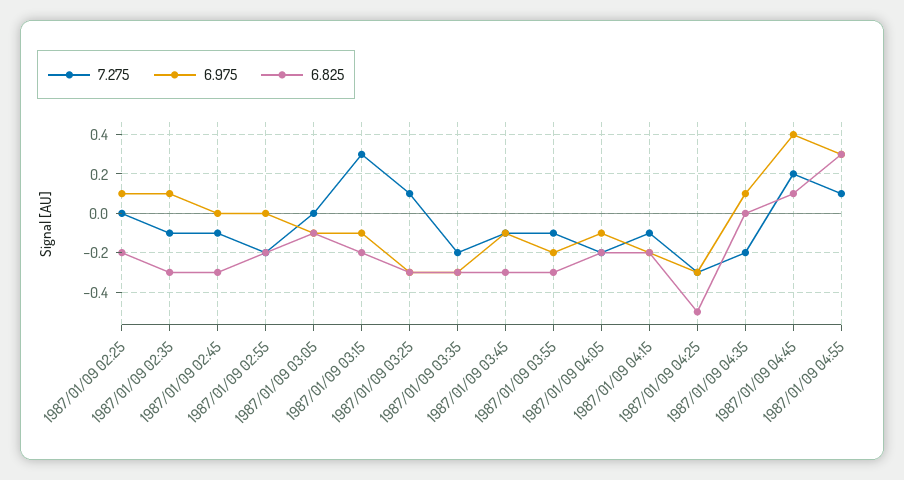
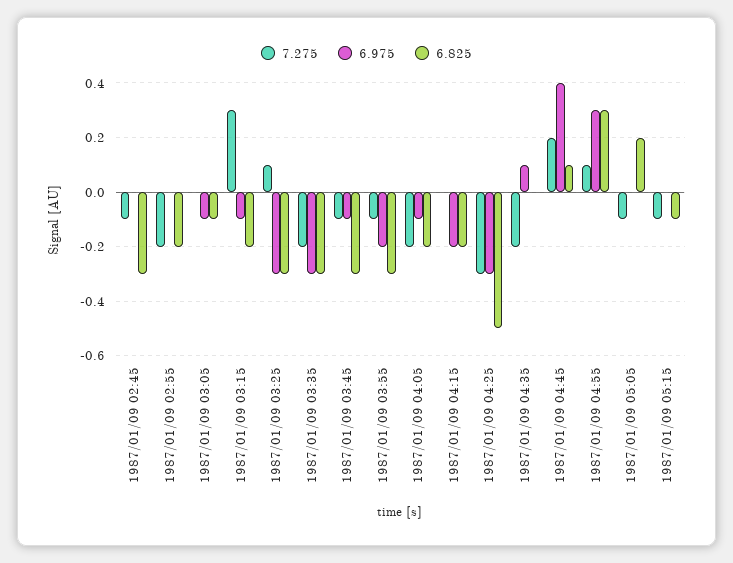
7.275, 1987/01/09 02:25: 0 -> none
6.975, 1987/01/09 02:25: 0.1 -> none
6.825, 1987/01/09 02:25: -0.2 -> none
7.275, 1987/01/09 02:35: -0.1 -> none
6.975, 1987/01/09 02:35: 0.1 -> none
6.825, 1987/01/09 02:35: -0.3 -> none
7.275, 1987/01/09 04:15: -0.1 -> 0
7.275, 1987/01/09 05:05: none -> -0.1
6.975, 1987/01/09 05:05: none -> 0
6.825, 1987/01/09 05:05: none -> 0.2
7.275, 1987/01/09 05:15: none -> -0.1
6.975, 1987/01/09 05:15: none -> 0
6.825, 1987/01/09 05:15: none -> -0.1

